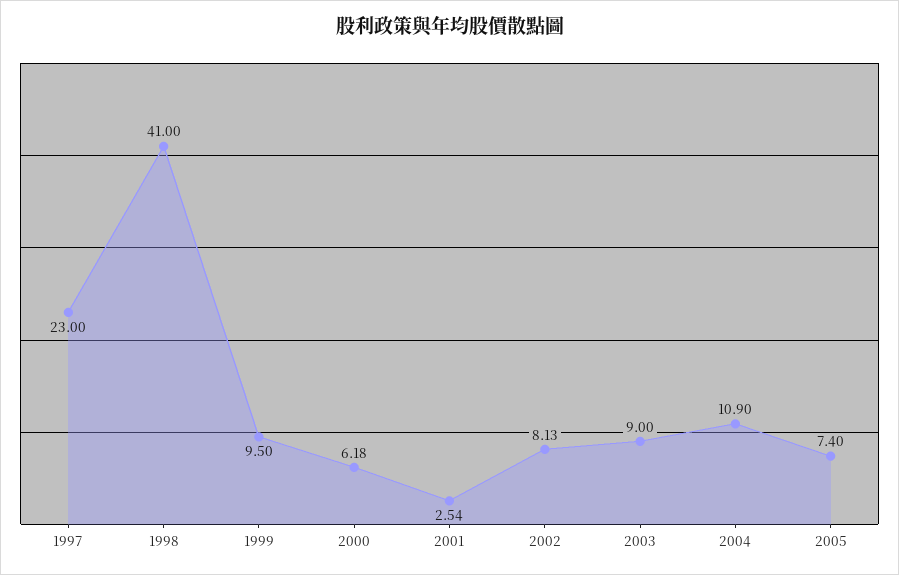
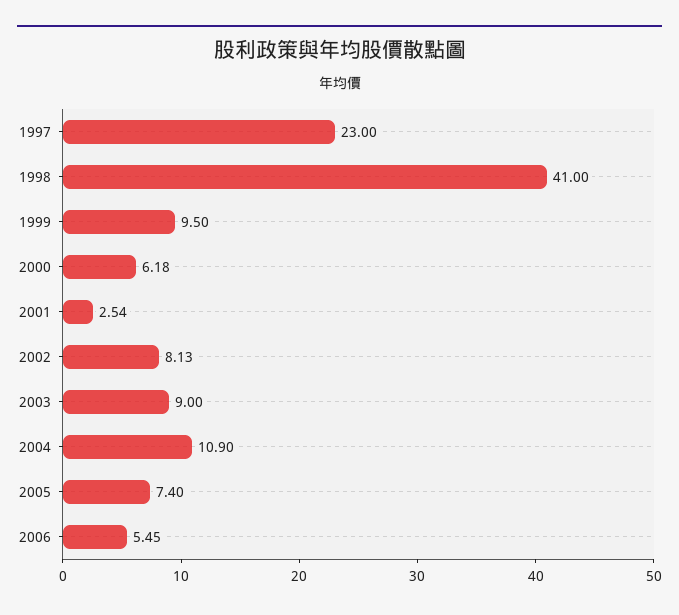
2006: none -> 5.45

